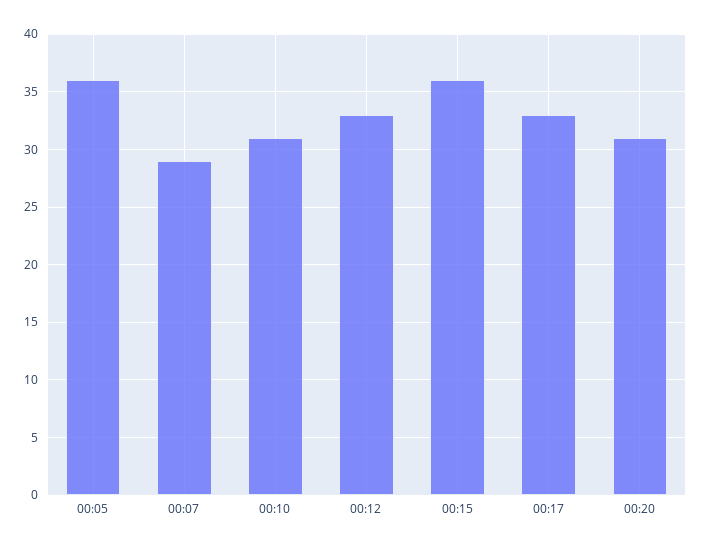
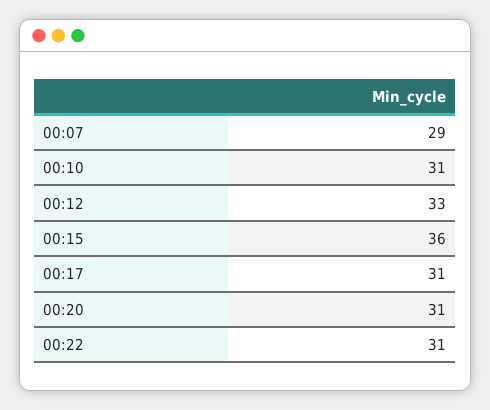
00:05: 36 -> none
00:17: 33 -> 31
00:22: none -> 31

